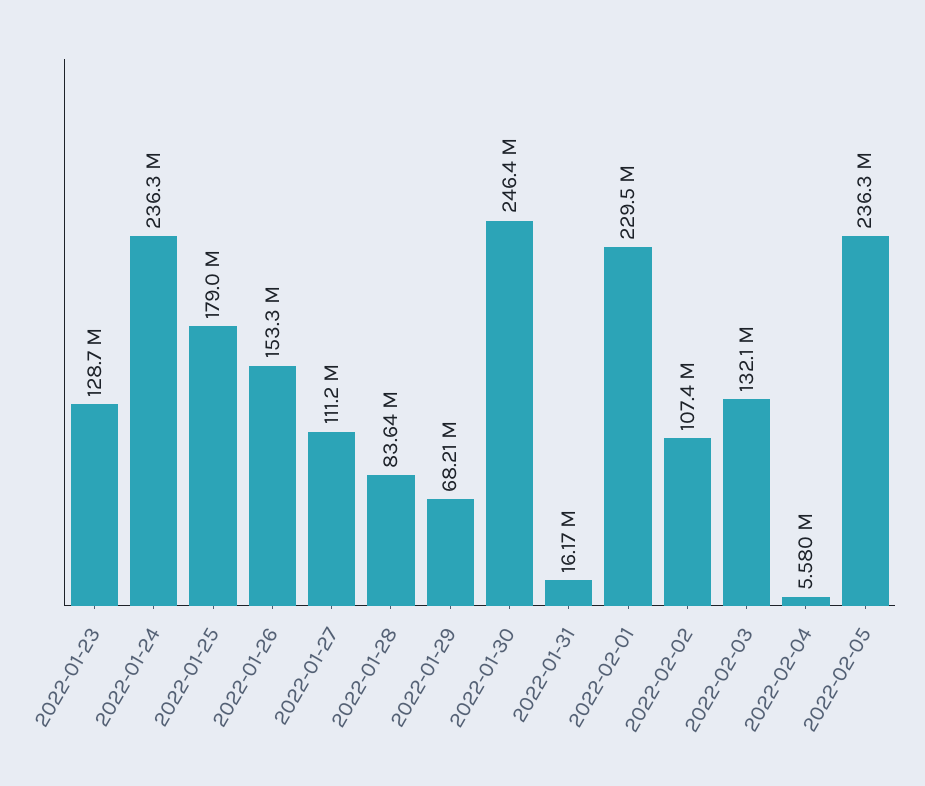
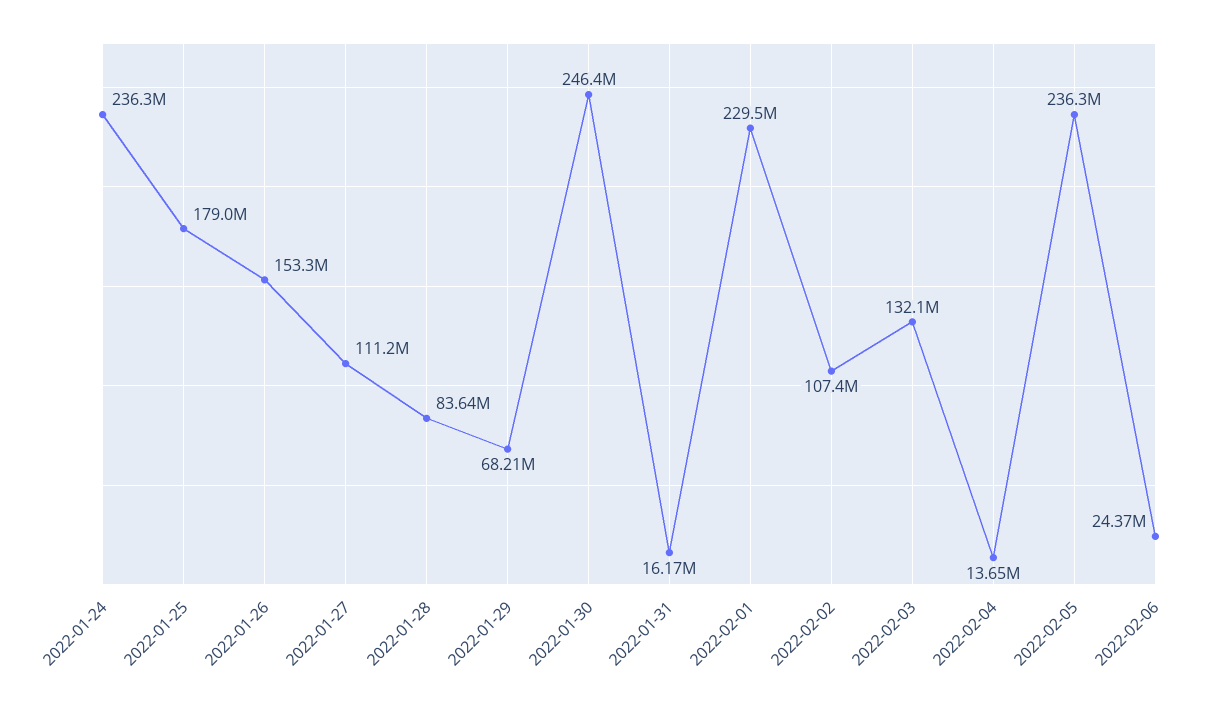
2022-01-23: 128700000 -> none
2022-02-04: 5580000 -> 13650000
2022-02-06: none -> 24370000

